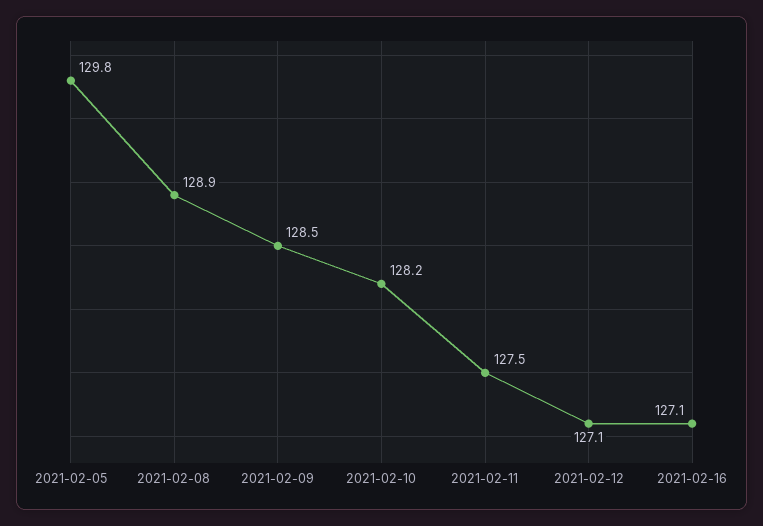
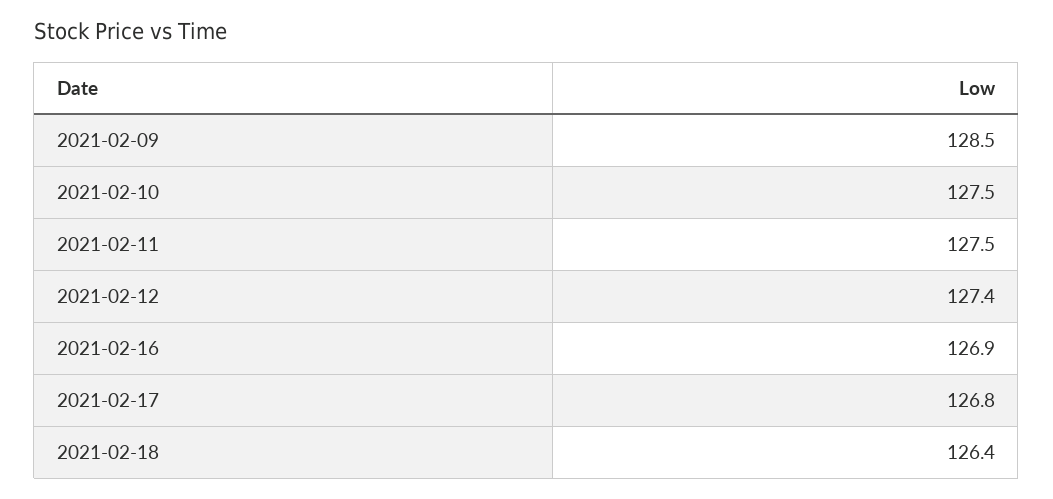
2021-02-05: 129.8 -> none
2021-02-08: 128.9 -> none
2021-02-10: 128.2 -> 127.5
2021-02-12: 127.1 -> 127.4
2021-02-16: 127.1 -> 126.9
2021-02-17: none -> 126.8
2021-02-18: none -> 126.4

